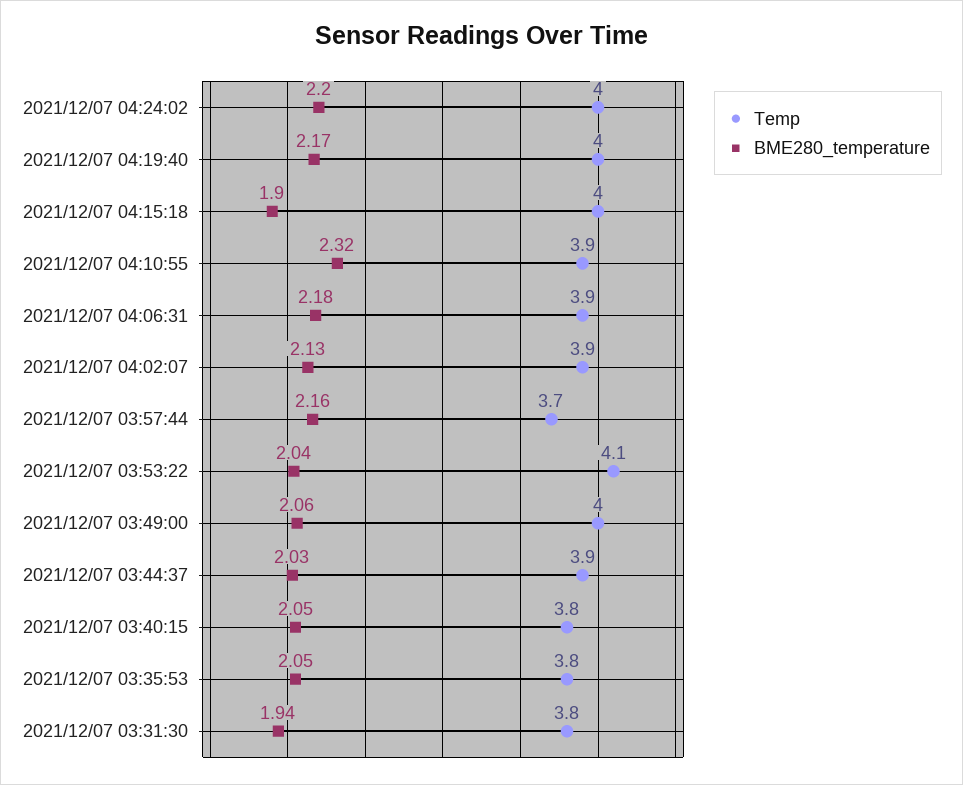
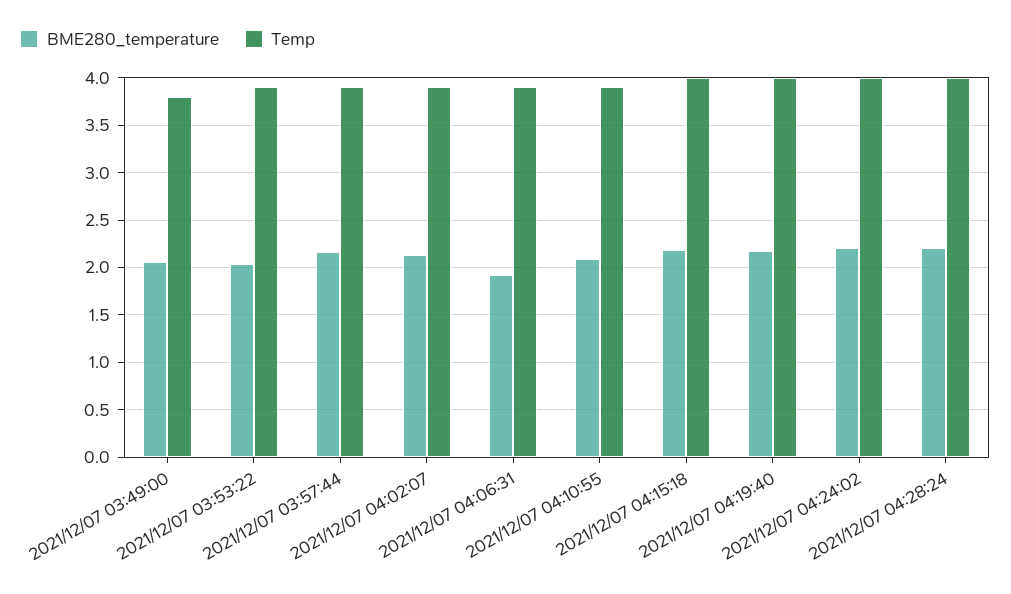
BME280_temperature, 2021/12/07 04:15:18: 1.9 -> 2.2
BME280_temperature, 2021/12/07 04:10:55: 2.32 -> 2.1
BME280_temperature, 2021/12/07 04:06:31: 2.18 -> 1.9
Temp, 2021/12/07 03:57:44: 3.7 -> 3.9
Temp, 2021/12/07 03:53:22: 4.1 -> 3.9
Temp, 2021/12/07 03:49:00: 4 -> 3.8
Temp, 2021/12/07 03:44:37: 3.9 -> none
BME280_temperature, 2021/12/07 03:44:37: 2.03 -> none
Temp, 2021/12/07 03:40:15: 3.8 -> none
BME280_temperature, 2021/12/07 03:40:15: 2.05 -> none
Temp, 2021/12/07 03:35:53: 3.8 -> none
BME280_temperature, 2021/12/07 03:35:53: 2.05 -> none
Temp, 2021/12/07 03:31:30: 3.8 -> none
BME280_temperature, 2021/12/07 03:31:30: 1.94 -> none
BME280_temperature, 2021/12/07 04:28:24: none -> 2.2
Temp, 2021/12/07 04:28:24: none -> 4

